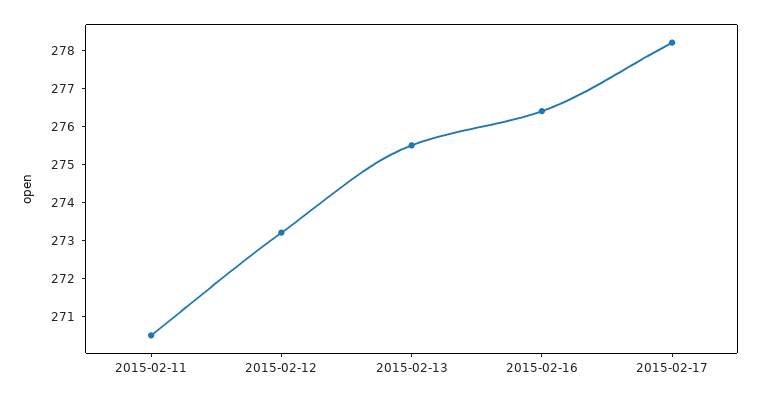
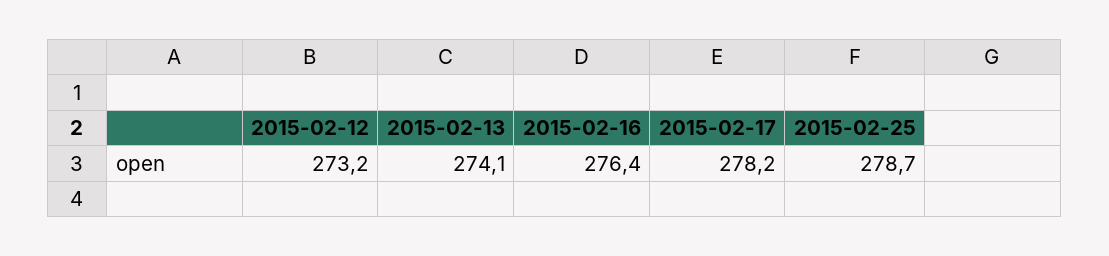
2015-02-11: 270.5 -> none
2015-02-13: 275.5 -> 274.1
2015-02-25: none -> 278.7

